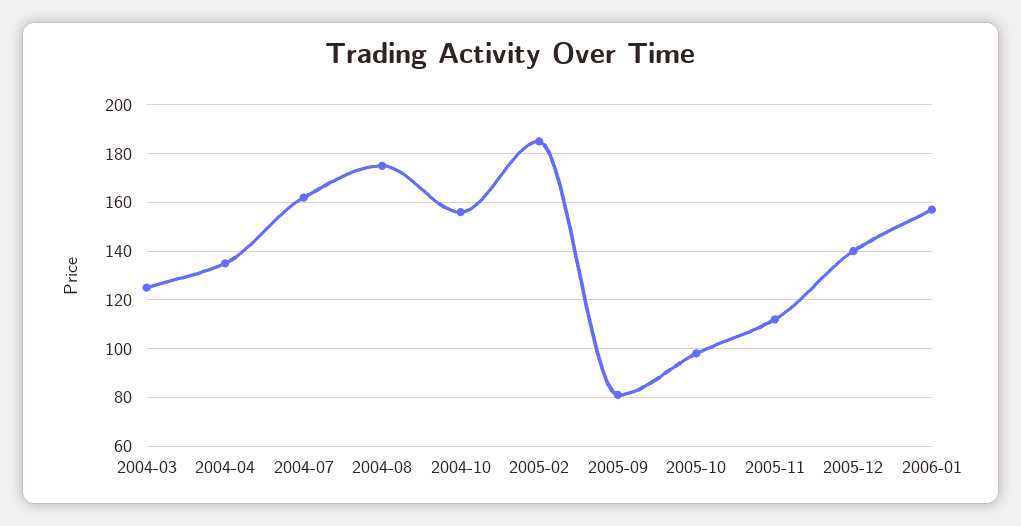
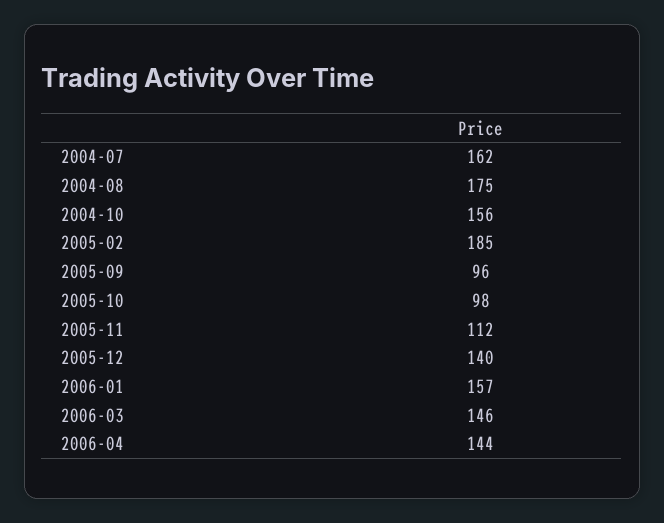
2004-03: 125 -> none
2004-04: 135 -> none
2005-09: 80 -> 96
2006-03: none -> 146
2006-04: none -> 144

